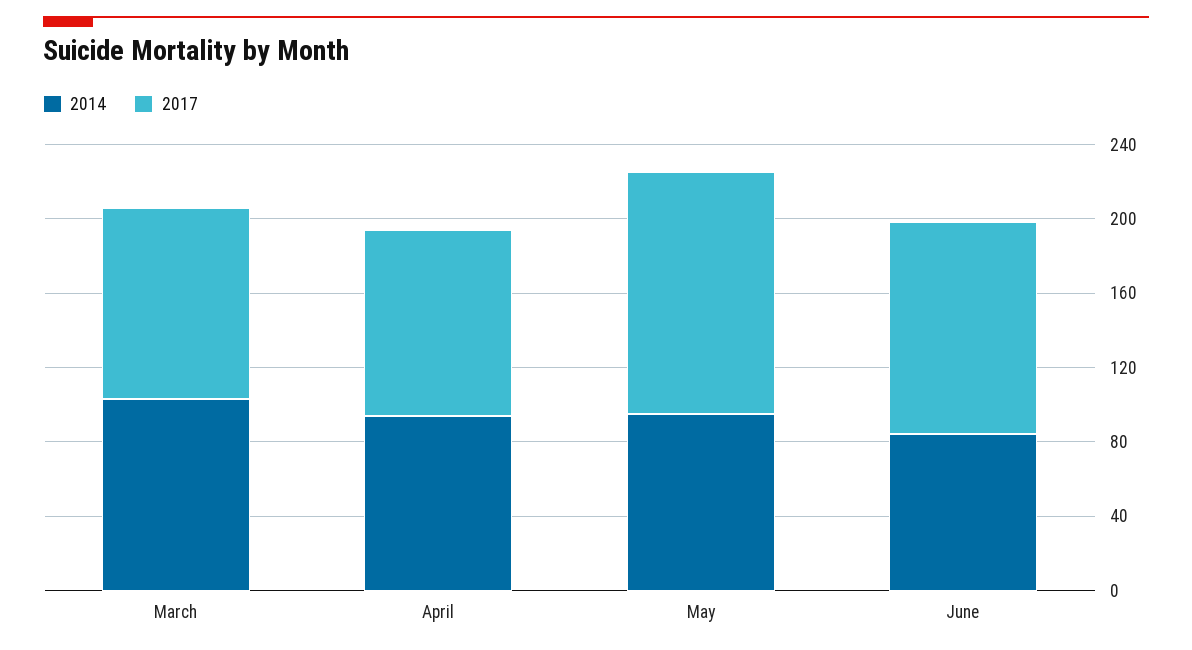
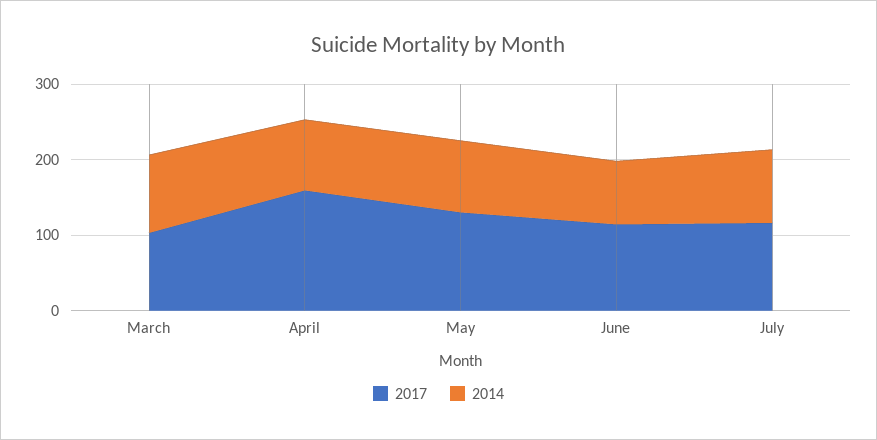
2017, April: 100 -> 160
2017, July: none -> 120
2014, July: none -> 100

